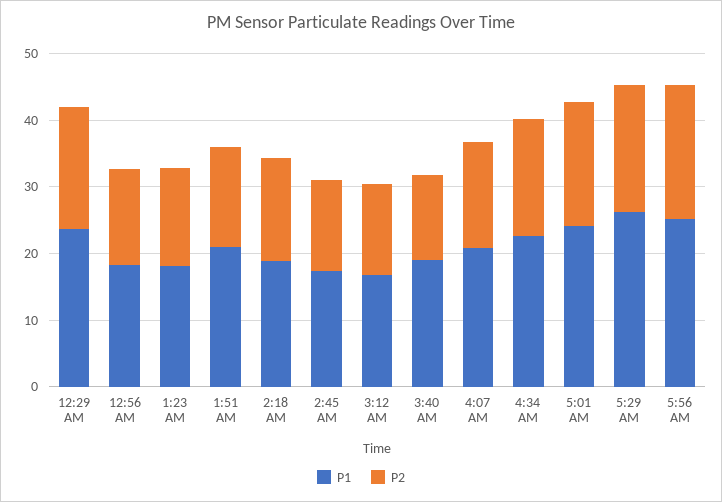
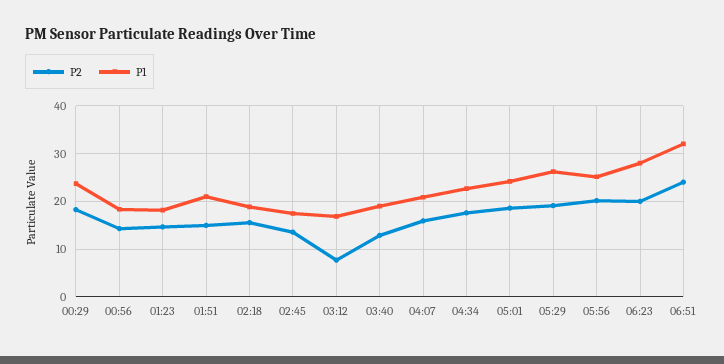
P2, 3:12 AM: 14 -> 8
P2, 06:23: none -> 20
P1, 06:23: none -> 28
P2, 06:51: none -> 24
P1, 06:51: none -> 32

